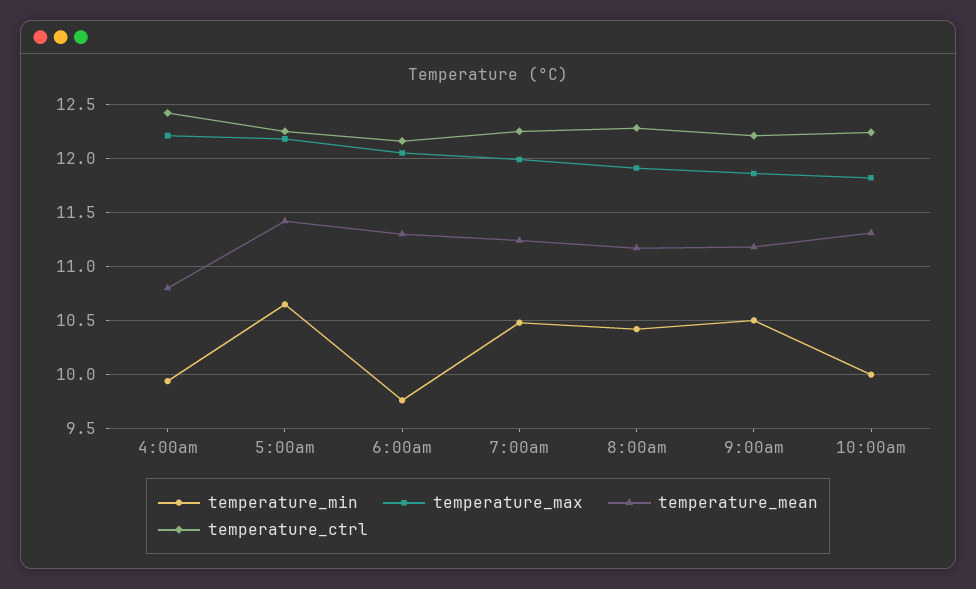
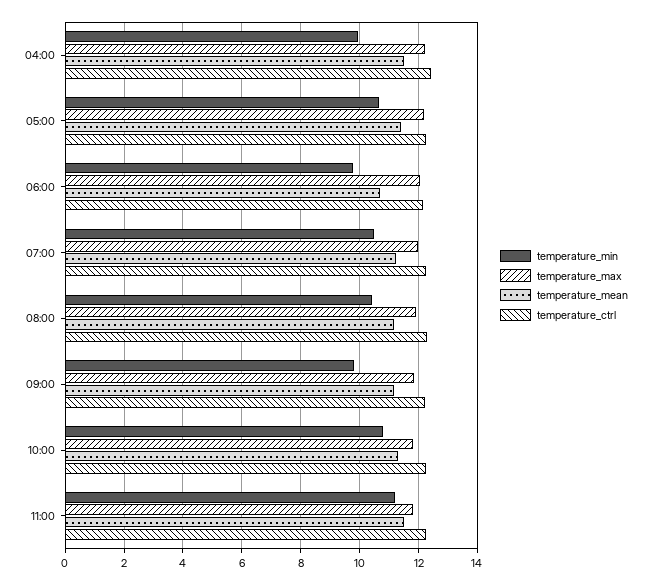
temperature_mean, 4:00am: 10.8 -> 11.5
temperature_mean, 6:00am: 11.3 -> 10.75
temperature_min, 9:00am: 10.5 -> 9.75
temperature_min, 10:00am: 10 -> 10.75
temperature_min, 11:00: none -> 11.25
temperature_max, 11:00: none -> 11.75
temperature_mean, 11:00: none -> 11.5
temperature_ctrl, 11:00: none -> 12.25

